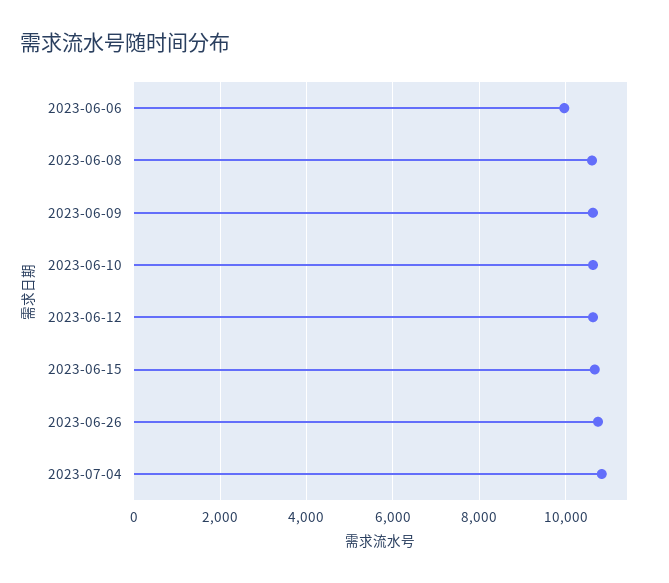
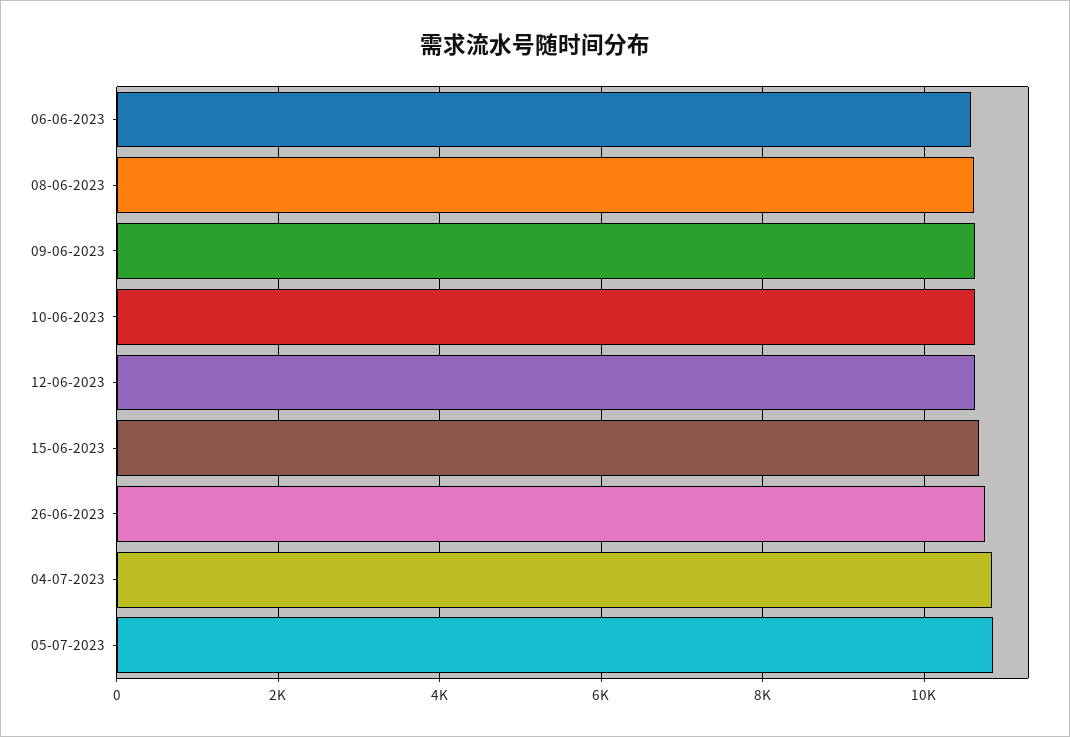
2023-06-06: 10000 -> 10600
05-07-2023: none -> 10800

